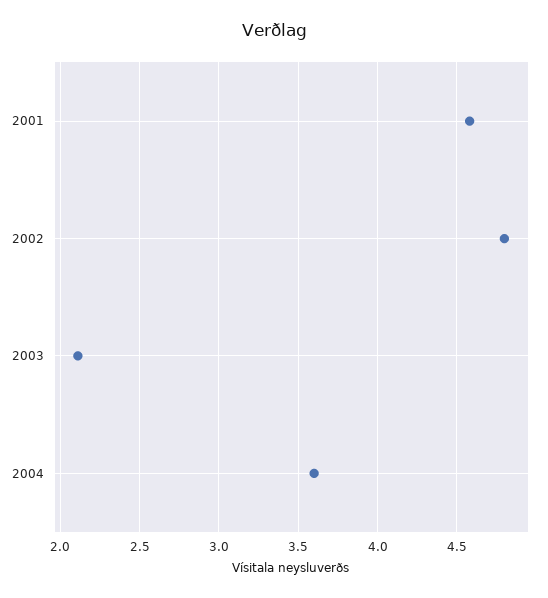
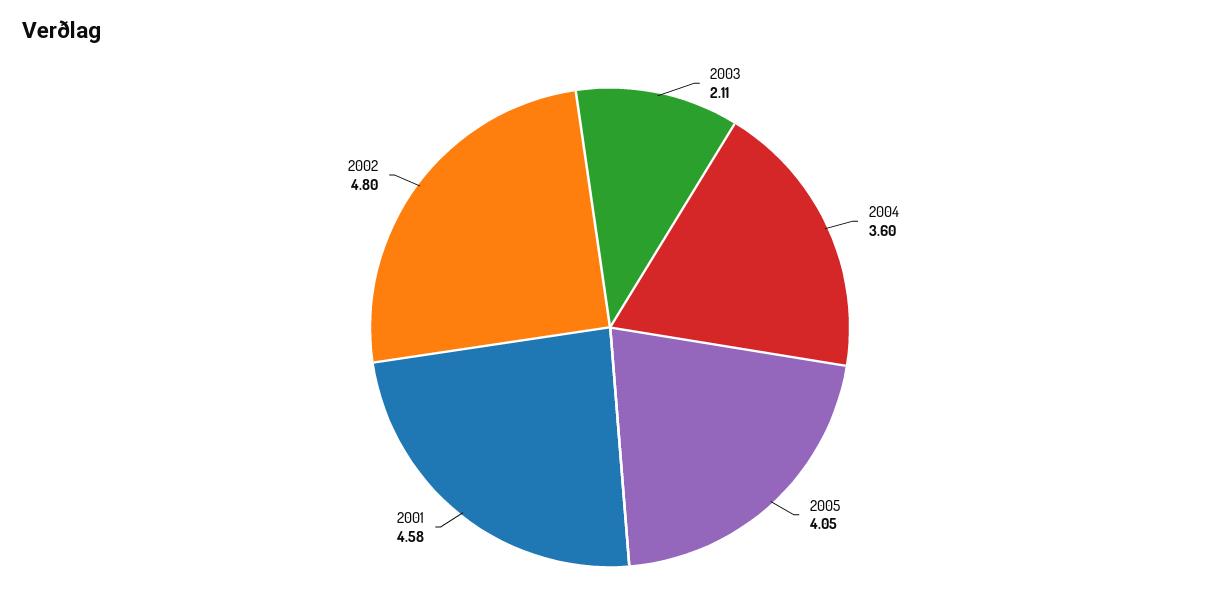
2005: none -> 4.05

